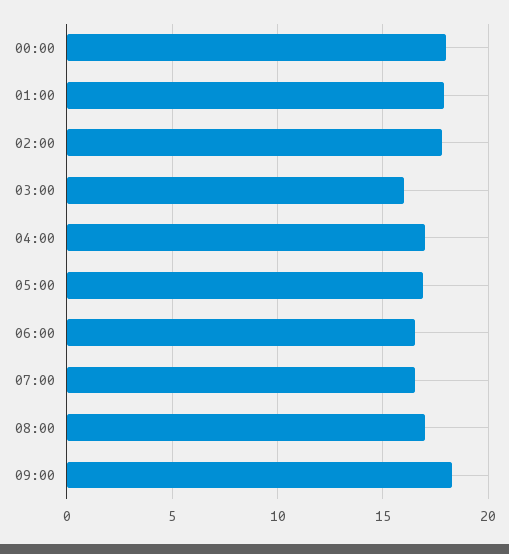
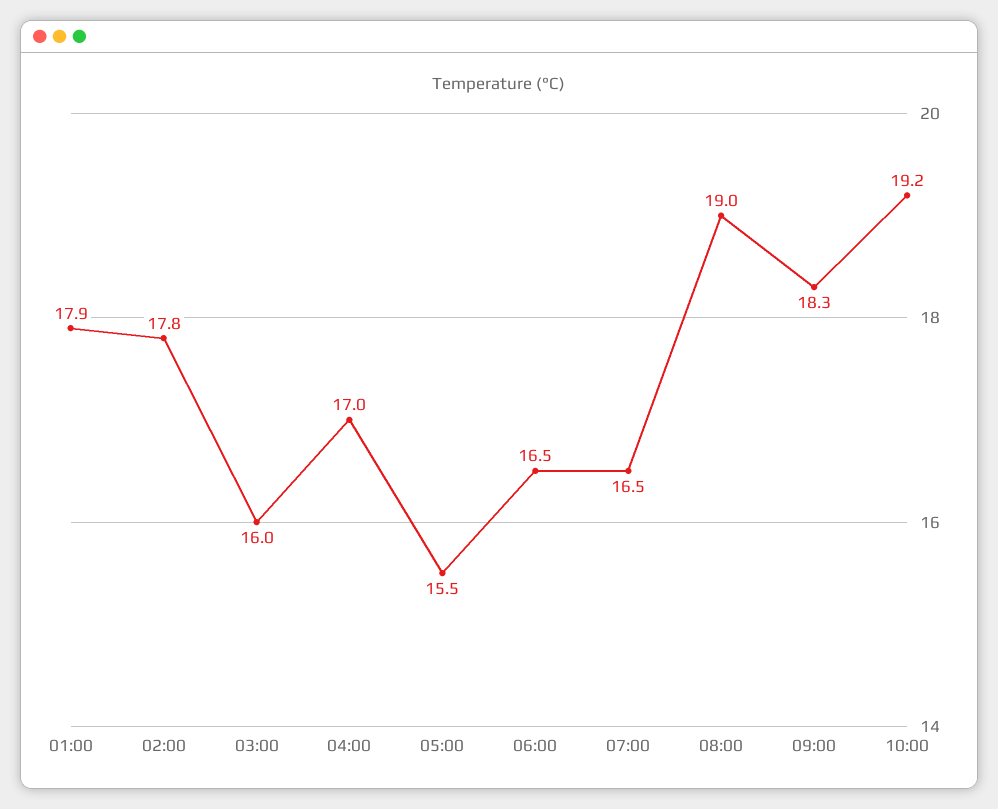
00:00: 18 -> none
05:00: 17 -> 15.5
08:00: 17 -> 19
10:00: none -> 19.2

